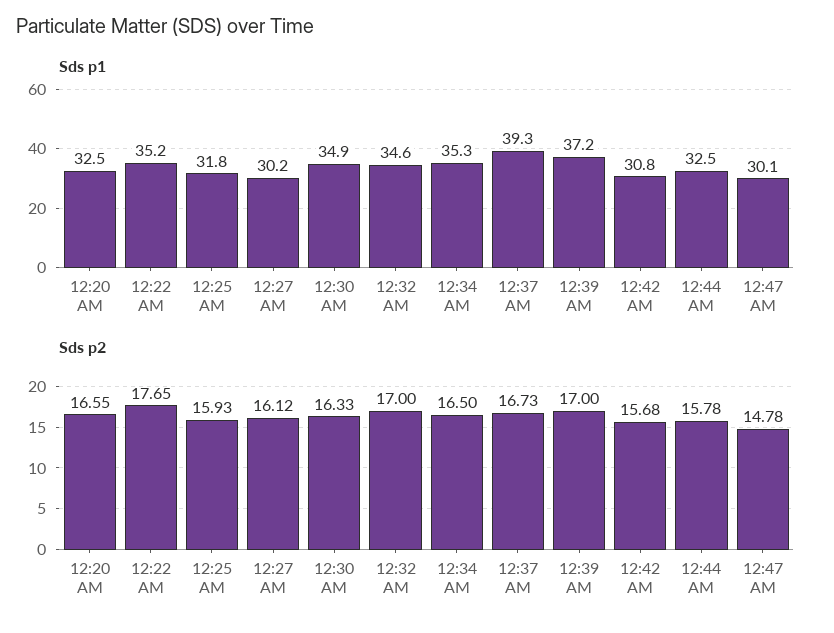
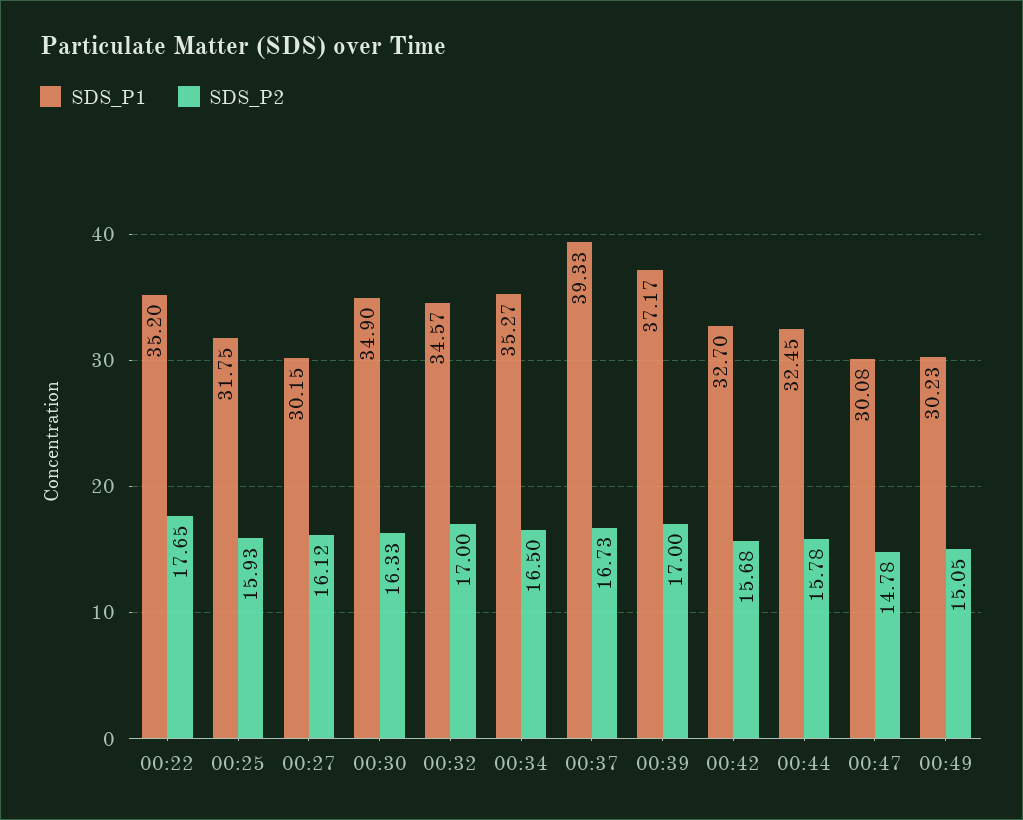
Sds p1, 12:20 AM: 32.5 -> none
Sds p1, 12:42 AM: 30.8 -> 32.7
Sds p2, 12:20 AM: 16.55 -> none
Sds p1, 00:49: none -> 30.23
Sds p2, 00:49: none -> 15.05

